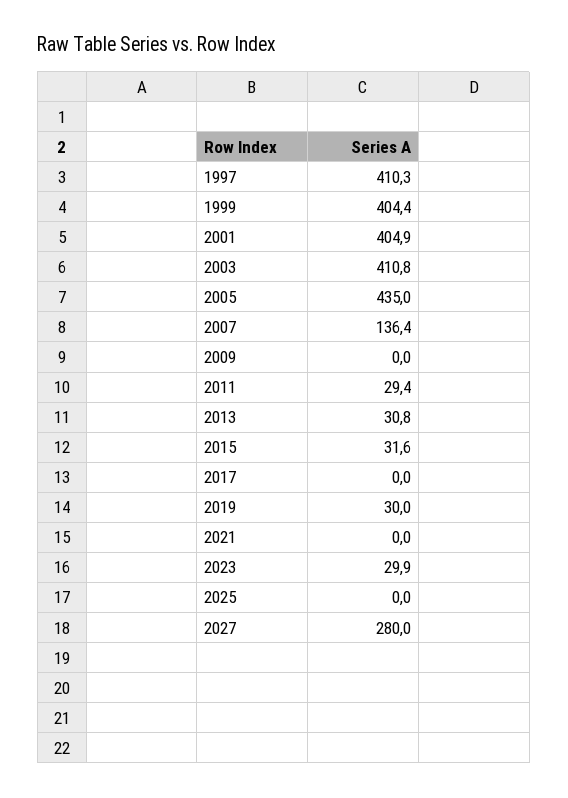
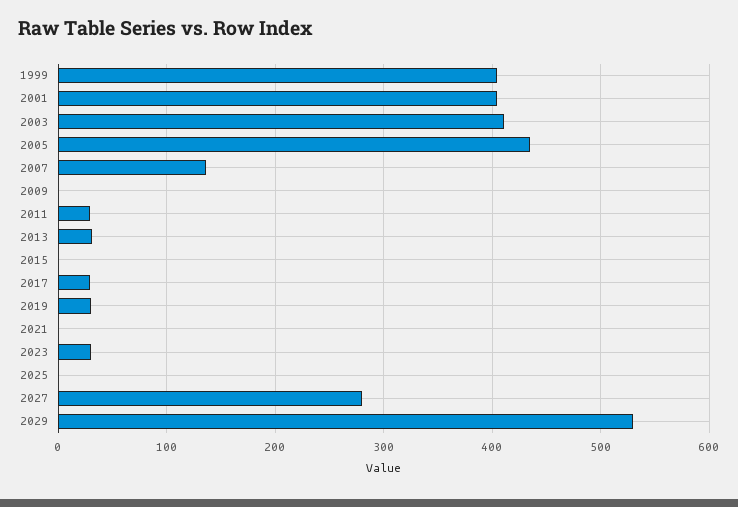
1997: 410.3 -> none
2015: 31.6 -> 0
2017: 0 -> 30
2029: none -> 530

